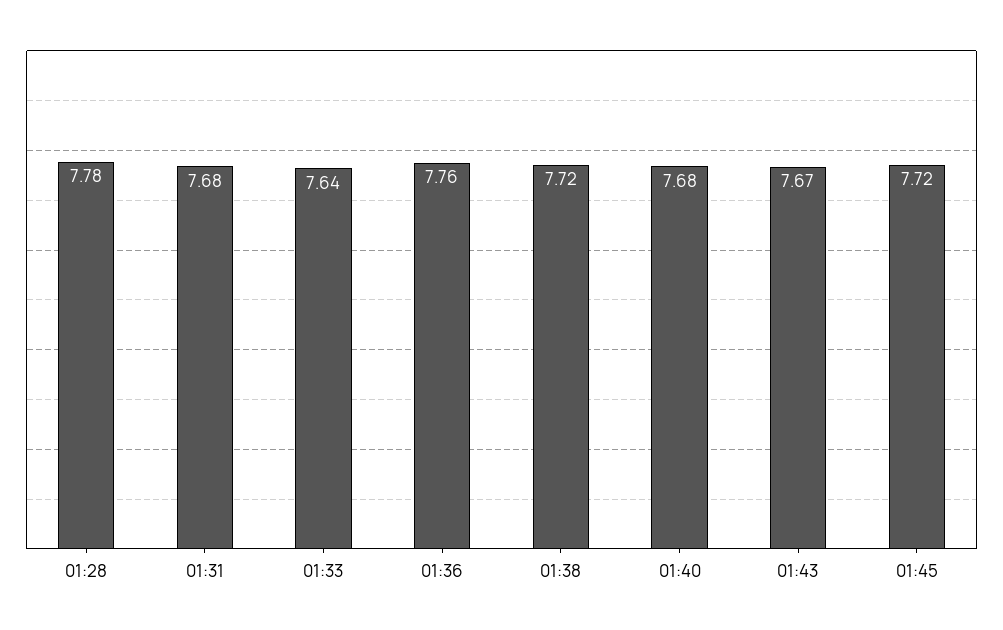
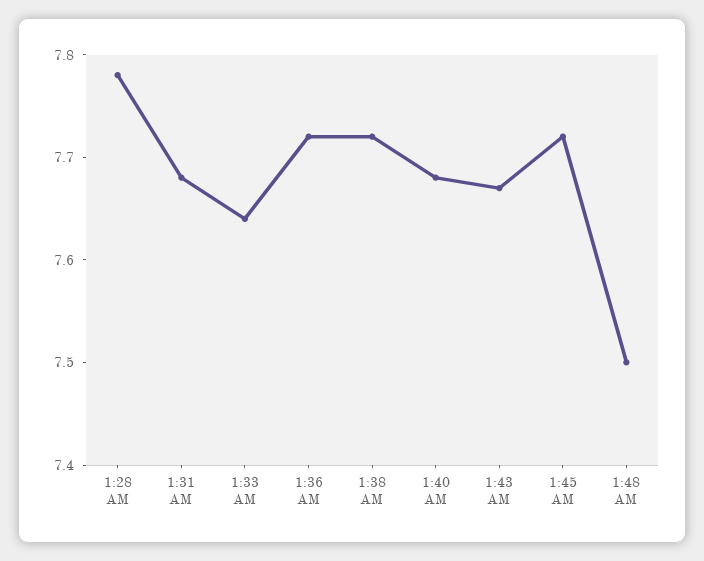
01:36: 7.76 -> 7.72
1:48 AM: none -> 7.5

